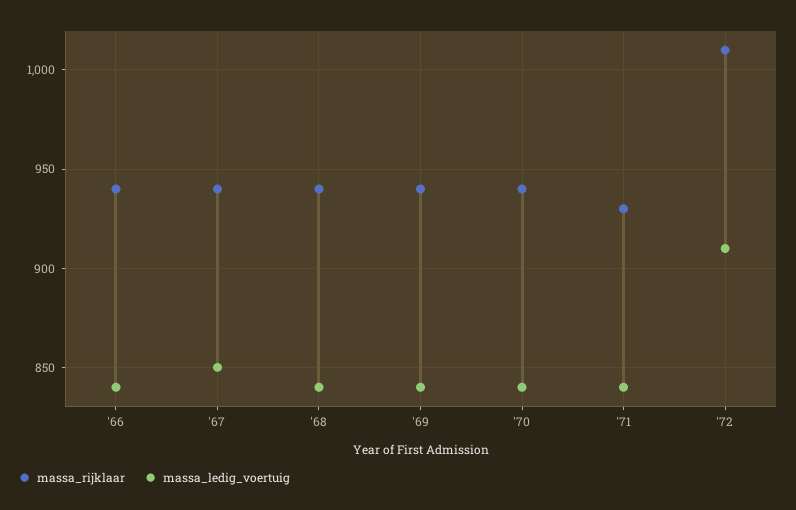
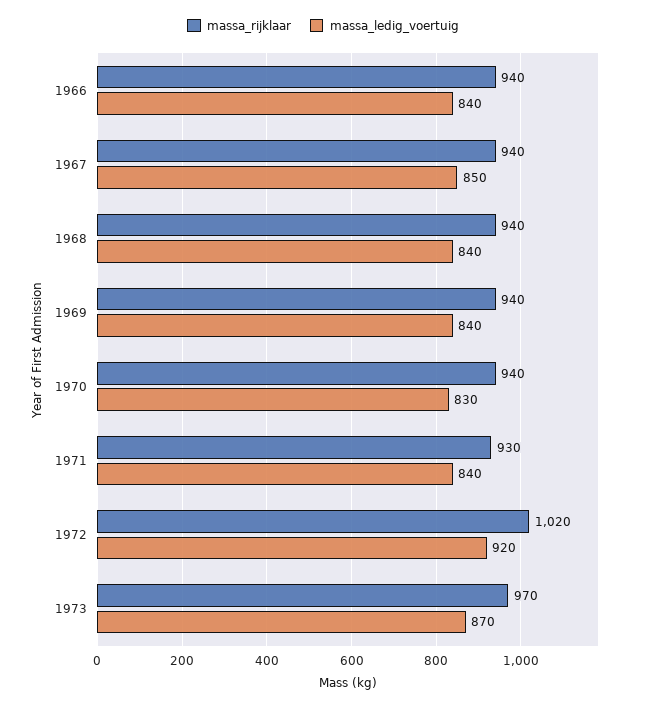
massa_ledig_voertuig, '70: 840 -> 830
massa_rijklaar, '72: 1010 -> 1020
massa_ledig_voertuig, '72: 910 -> 920
massa_rijklaar, 1973: none -> 970
massa_ledig_voertuig, 1973: none -> 870

